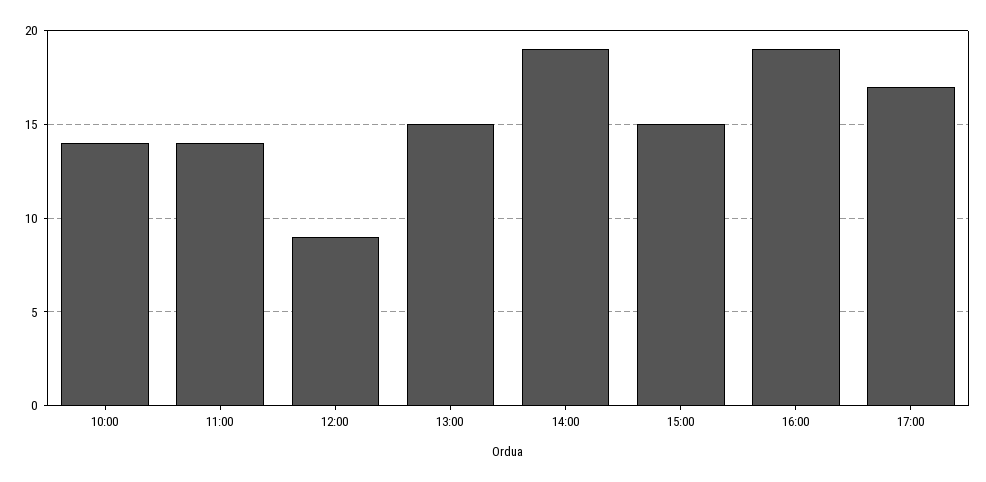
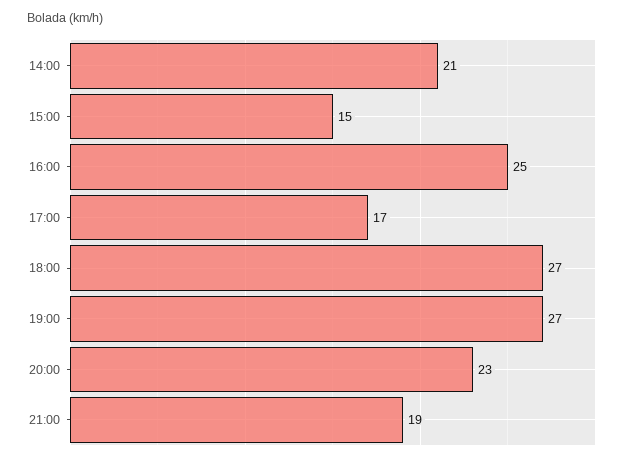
10:00: 14 -> none
11:00: 14 -> none
12:00: 9 -> none
13:00: 15 -> none
14:00: 19 -> 21
16:00: 19 -> 25
18:00: none -> 27
19:00: none -> 27
20:00: none -> 23
21:00: none -> 19

